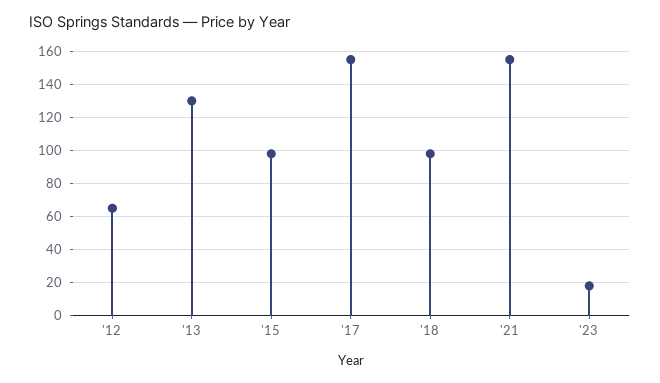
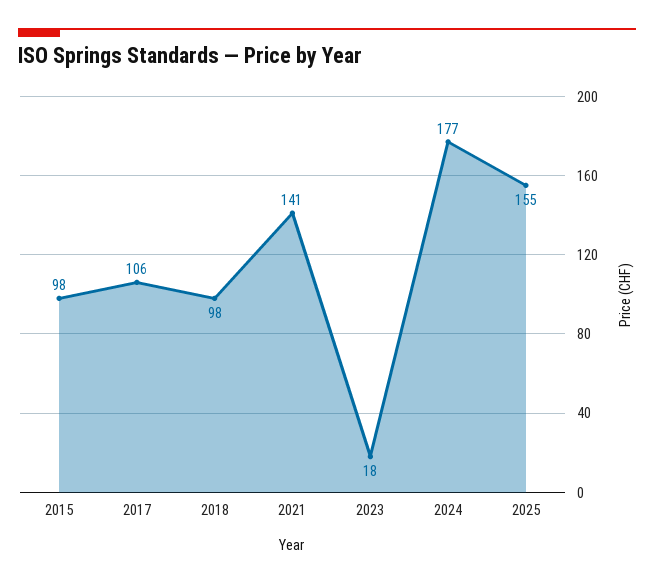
'12: 65 -> none
'13: 130 -> none
'17: 155 -> 106
'21: 155 -> 141
2024: none -> 177
2025: none -> 155

